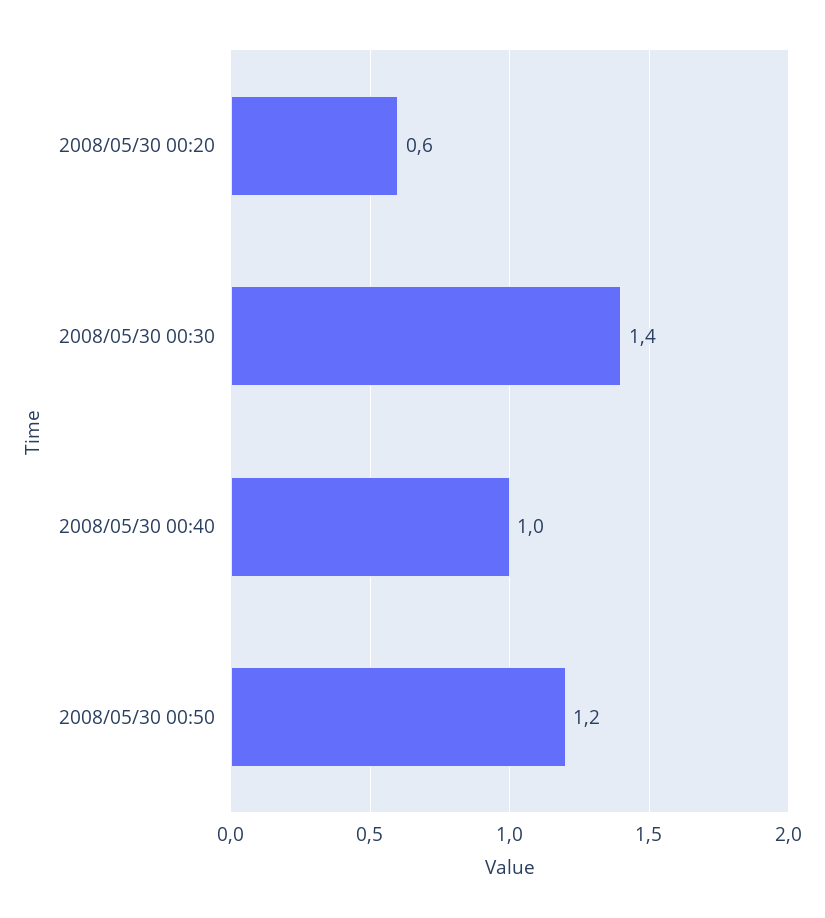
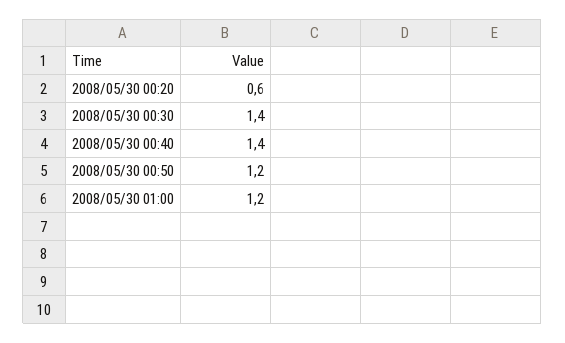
2008/05/30 00:40: 1 -> 1.4
2008/05/30 01:00: none -> 1.2

